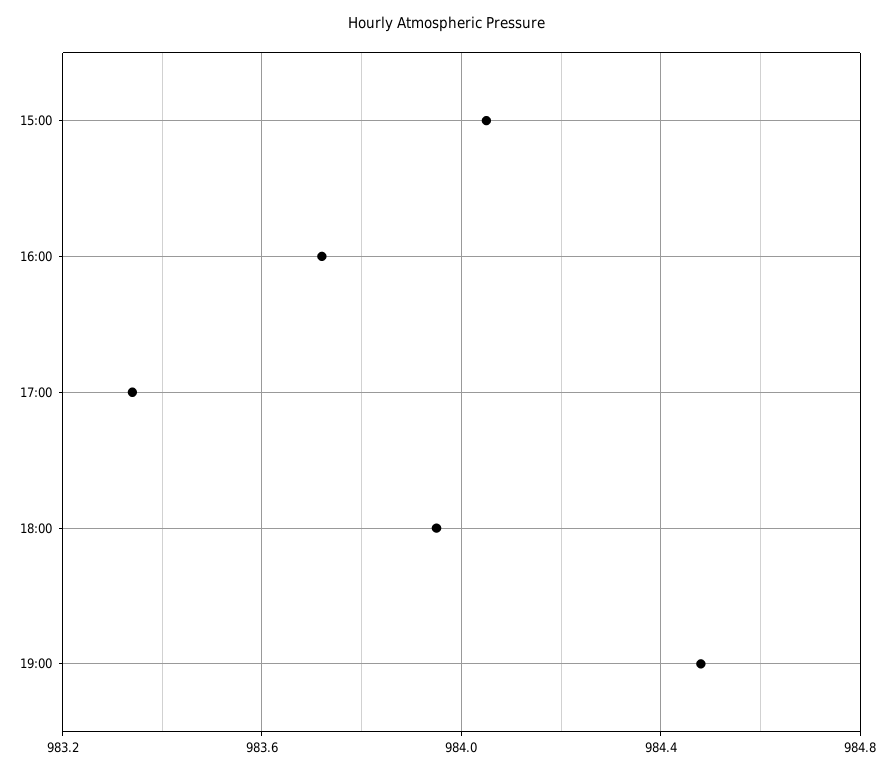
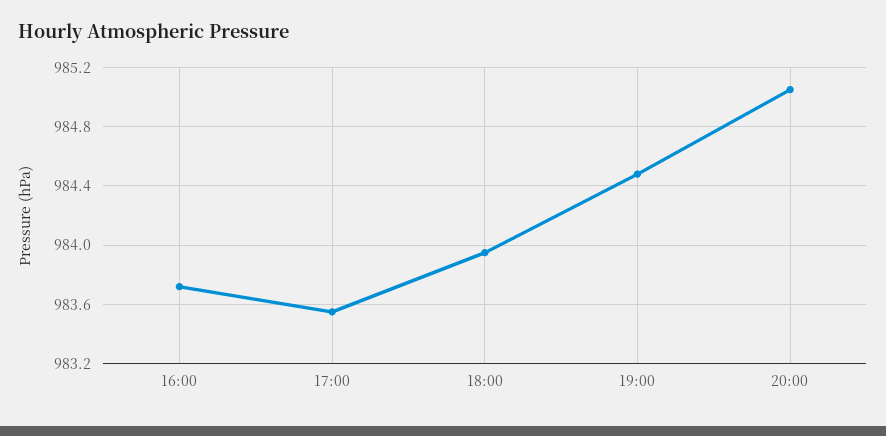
15:00: 984.05 -> none
17:00: 983.35 -> 983.55
20:00: none -> 985.05

